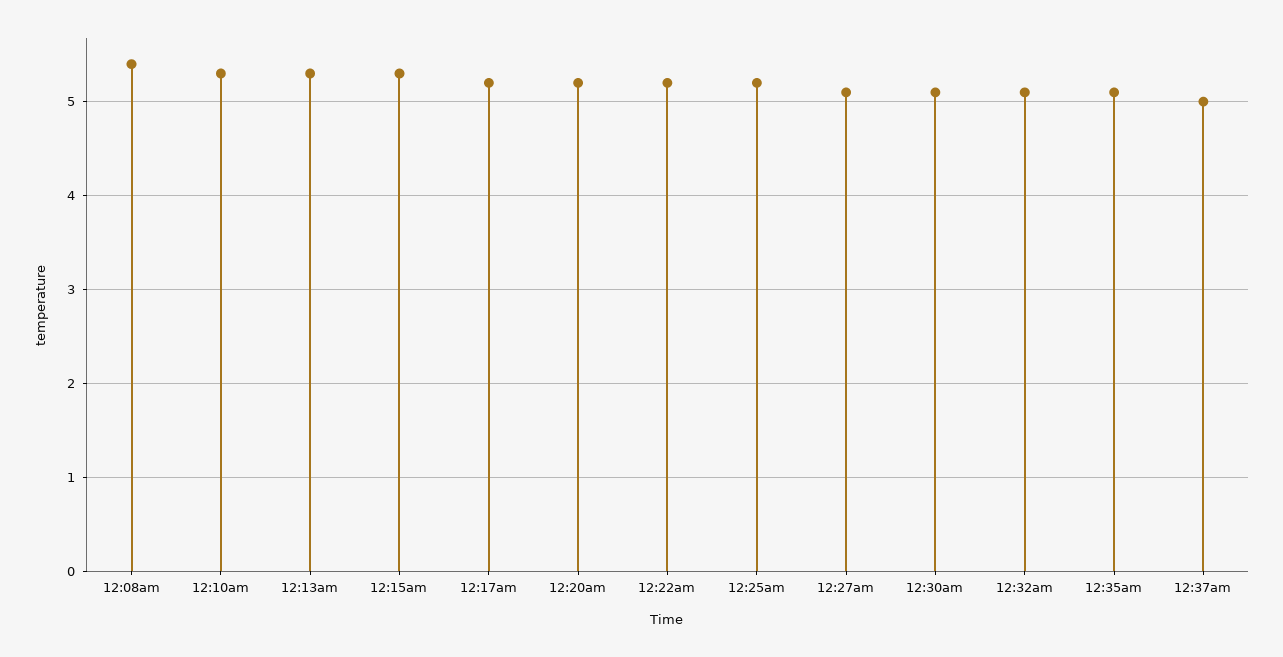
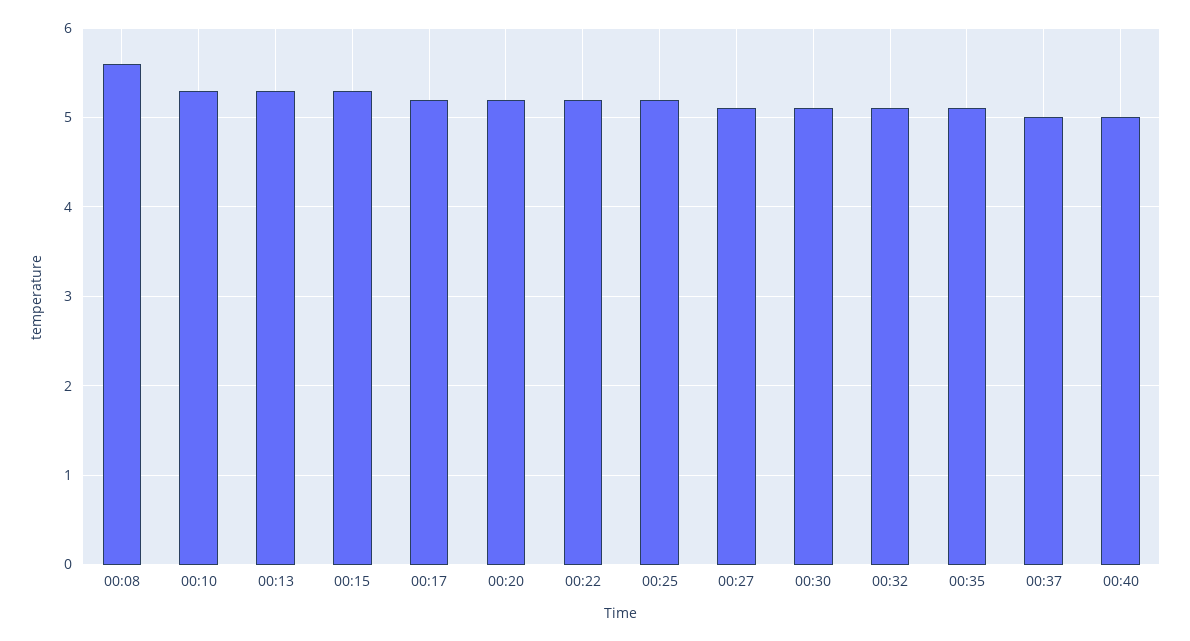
12:08am: 5.4 -> 5.6
00:40: none -> 5

